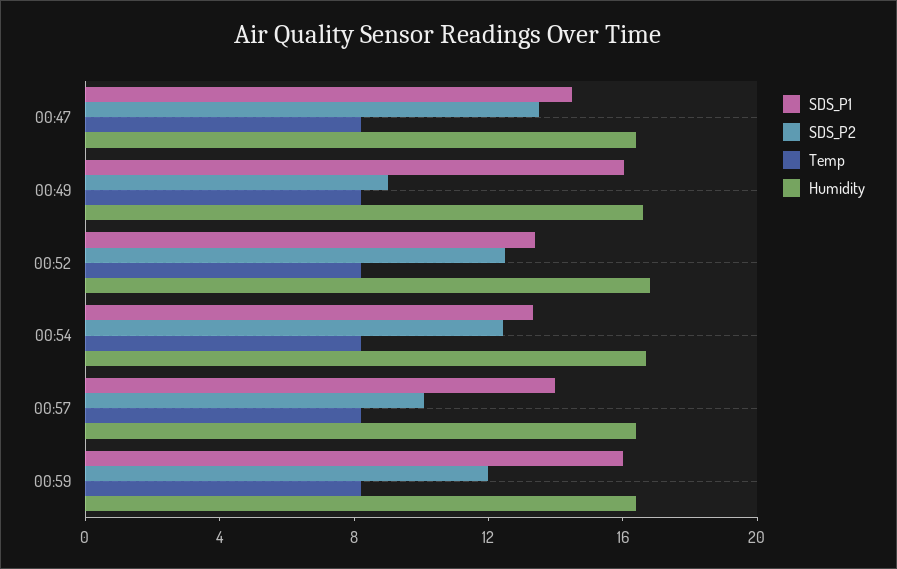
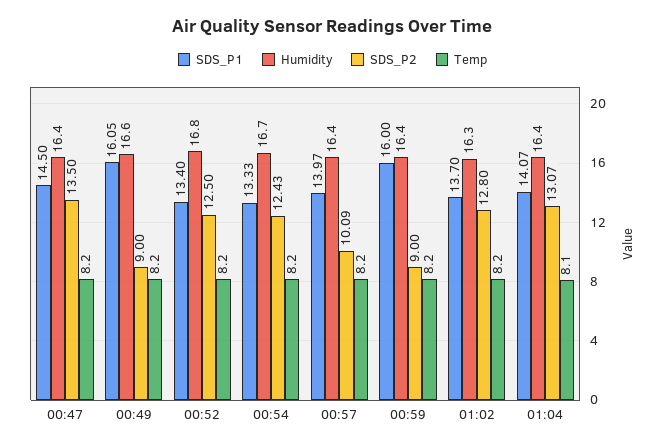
SDS_P2, 00:59: 12 -> 9
SDS_P1, 01:02: none -> 13.7
Humidity, 01:02: none -> 16.3
SDS_P2, 01:02: none -> 12.8
Temp, 01:02: none -> 8.2
SDS_P1, 01:04: none -> 14.07
Humidity, 01:04: none -> 16.4
SDS_P2, 01:04: none -> 13.07
Temp, 01:04: none -> 8.1

